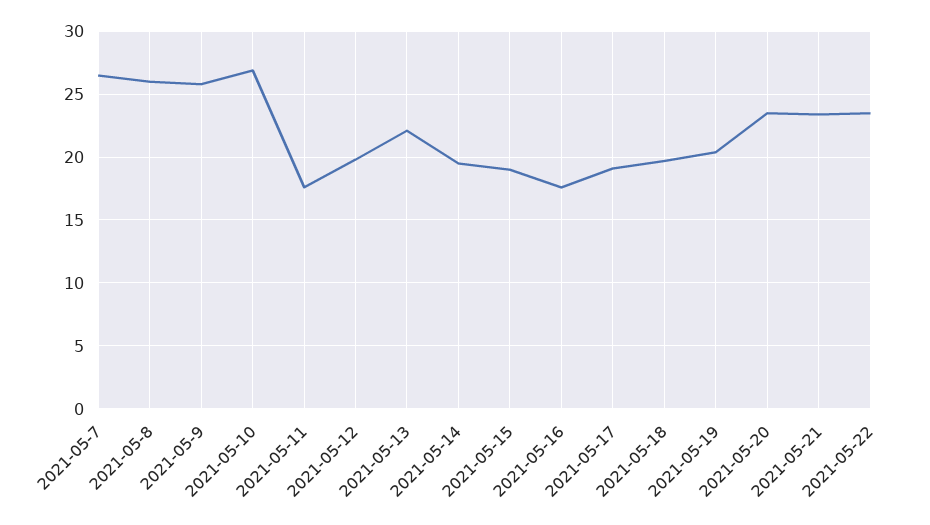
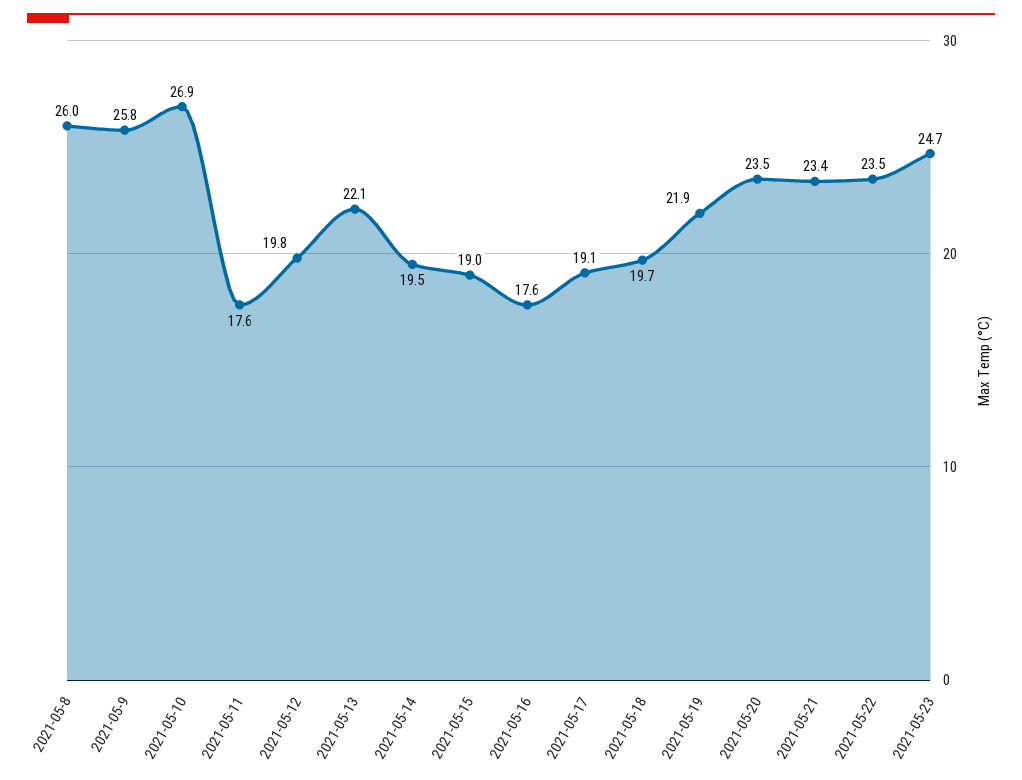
2021-05-7: 26.5 -> none
2021-05-19: 20.5 -> 21.9
2021-05-23: none -> 24.7

